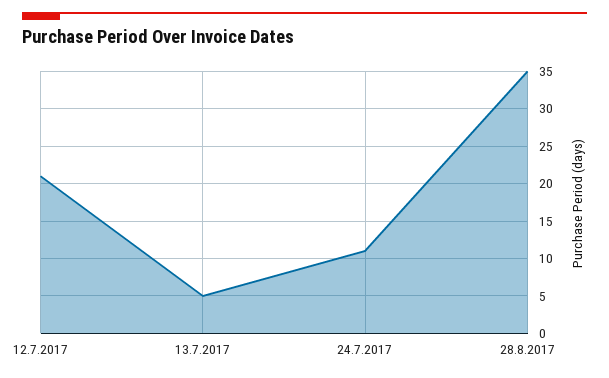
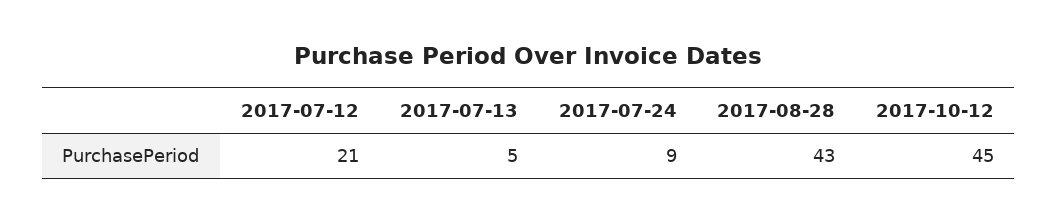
24.7.2017: 11 -> 9
28.8.2017: 35 -> 43
2017-10-12: none -> 45

